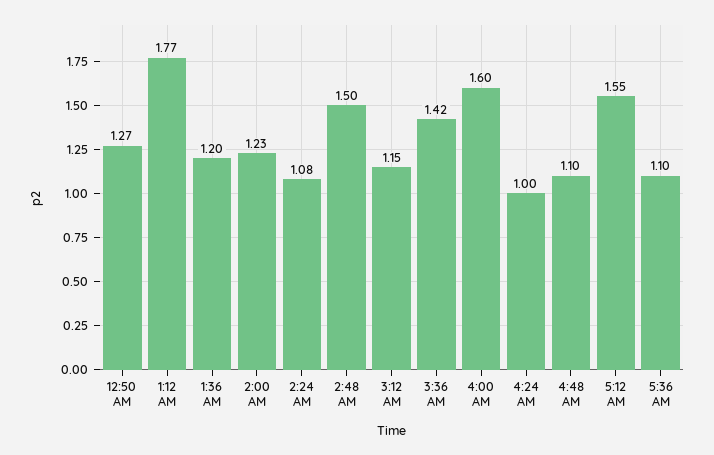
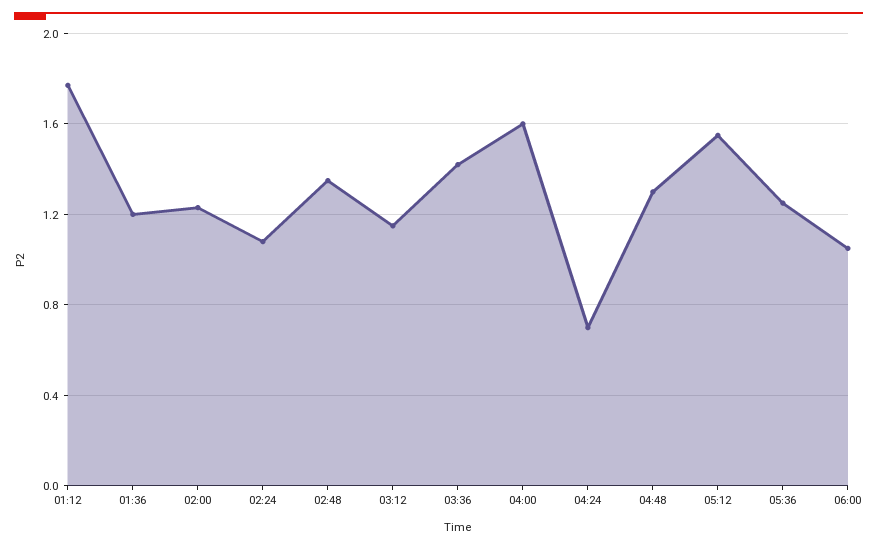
12:50 AM: 1.27 -> none
2:48 AM: 1.5 -> 1.35
4:24 AM: 1 -> 0.7
4:48 AM: 1.1 -> 1.3
5:36 AM: 1.1 -> 1.25
06:00: none -> 1.05

